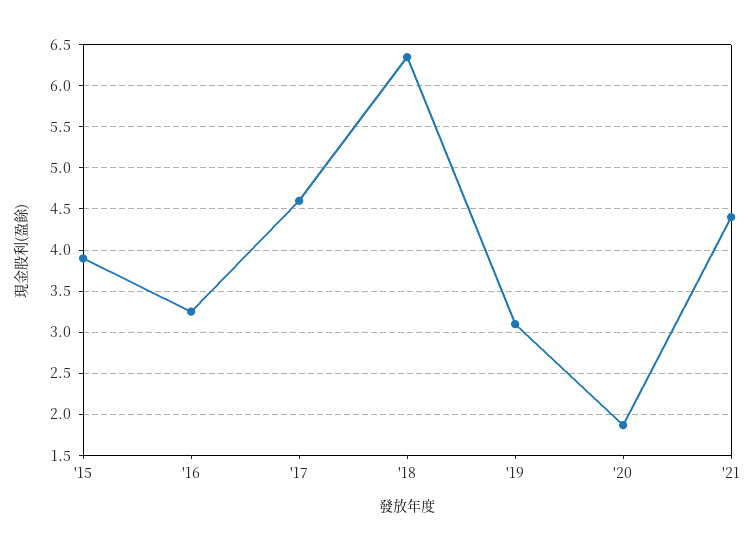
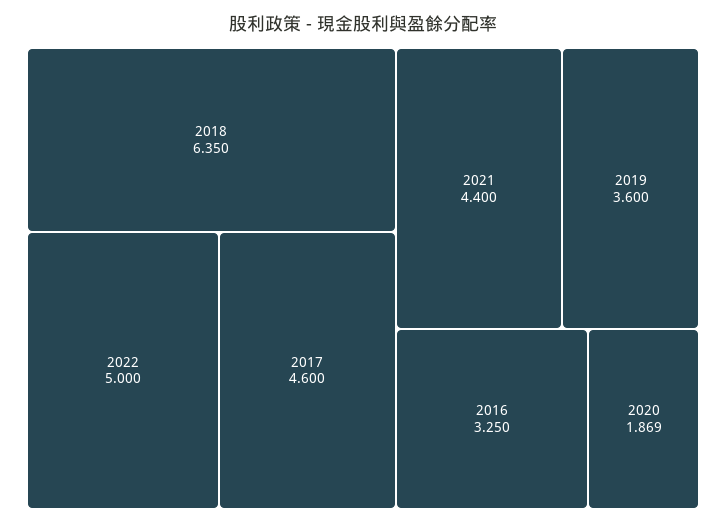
'15: 3.9 -> none
'19: 3.1 -> 3.6
2022: none -> 5

